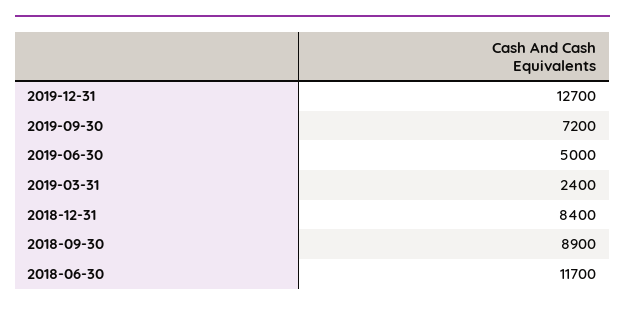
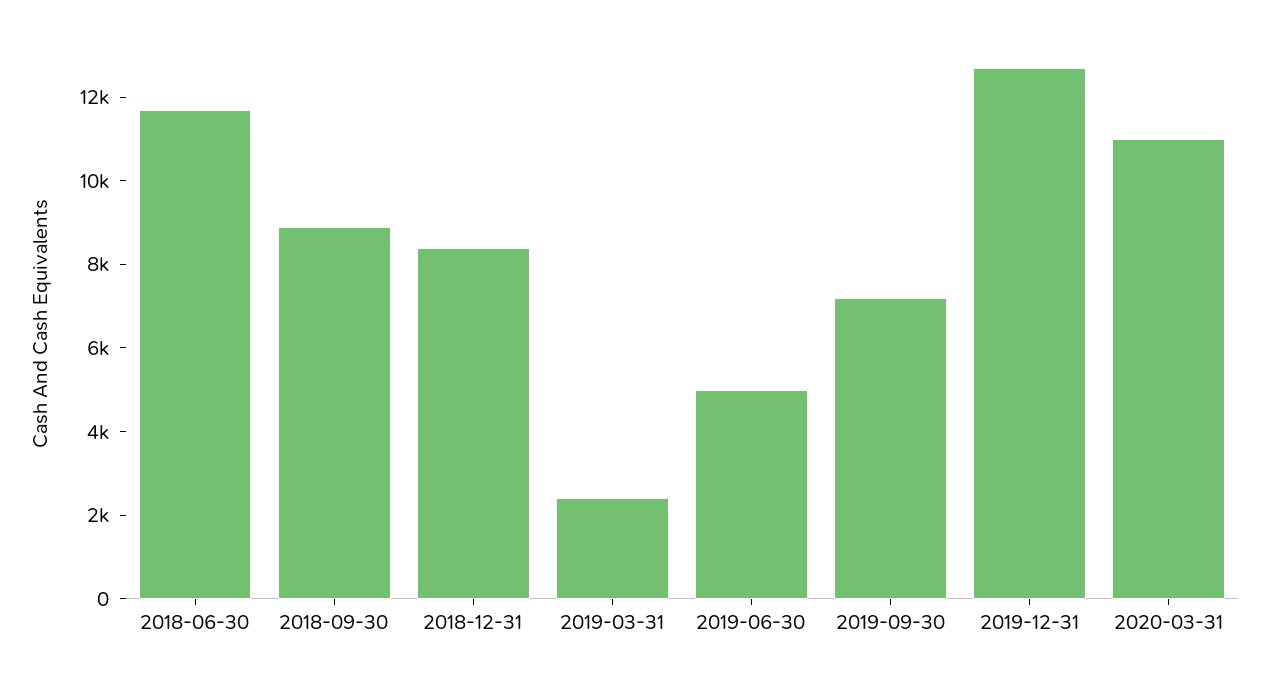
2020-03-31: none -> 11000

